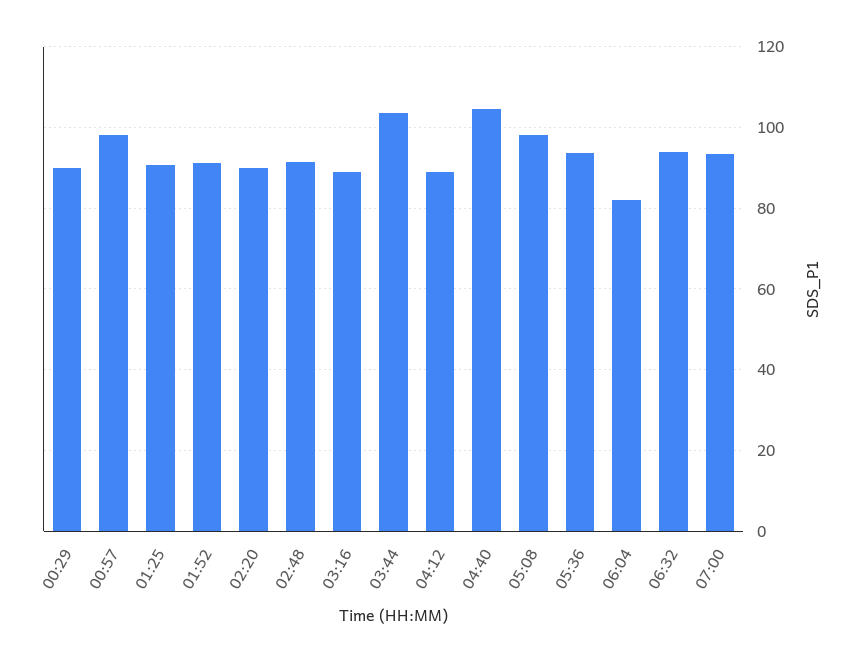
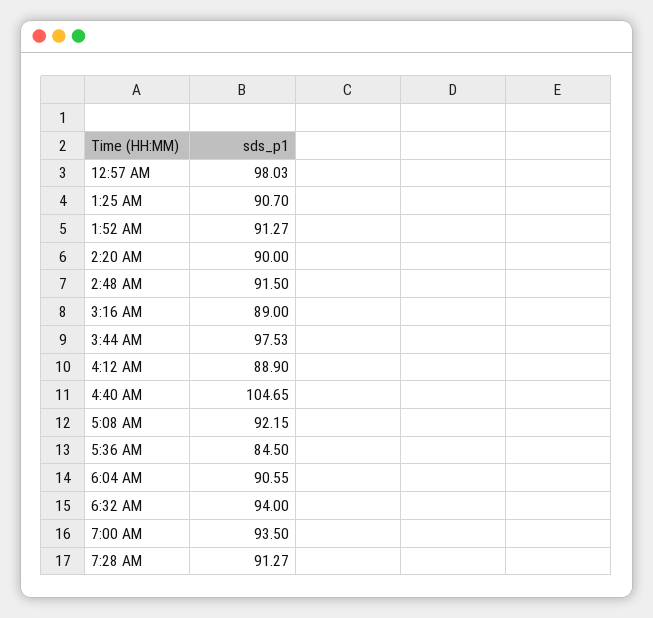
00:29: 90 -> none
03:44: 104 -> 97.53
05:08: 98 -> 92.15
05:36: 94 -> 84.5
06:04: 82 -> 90.55
7:28 AM: none -> 91.27

